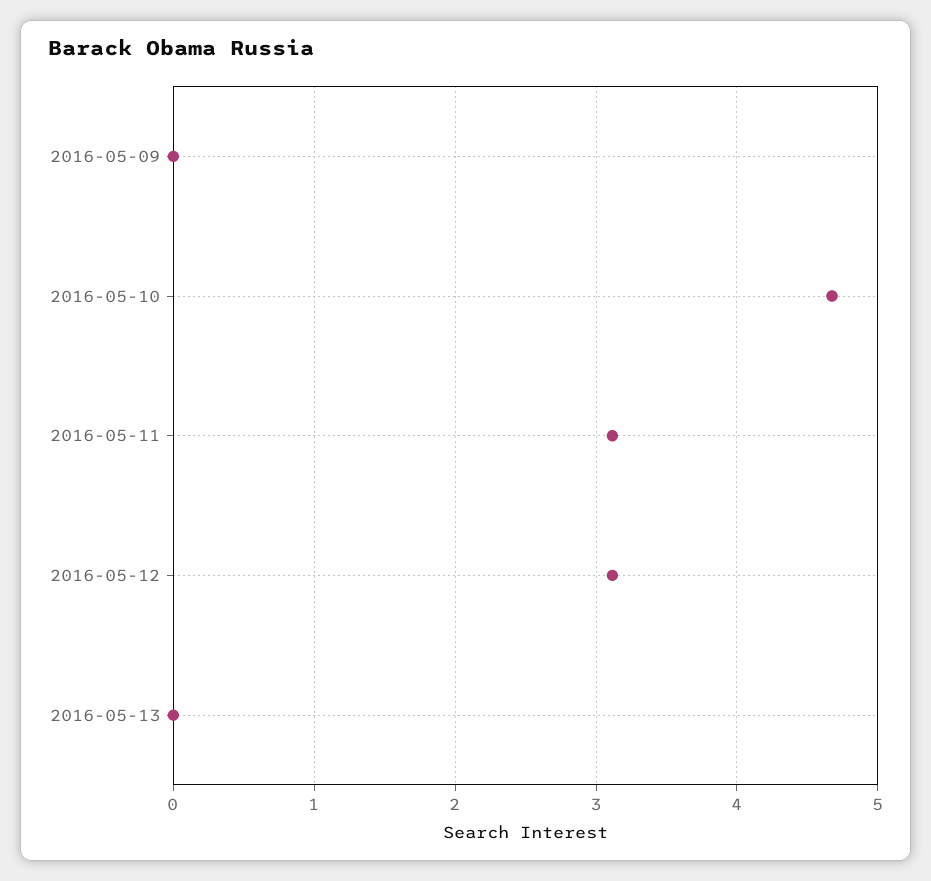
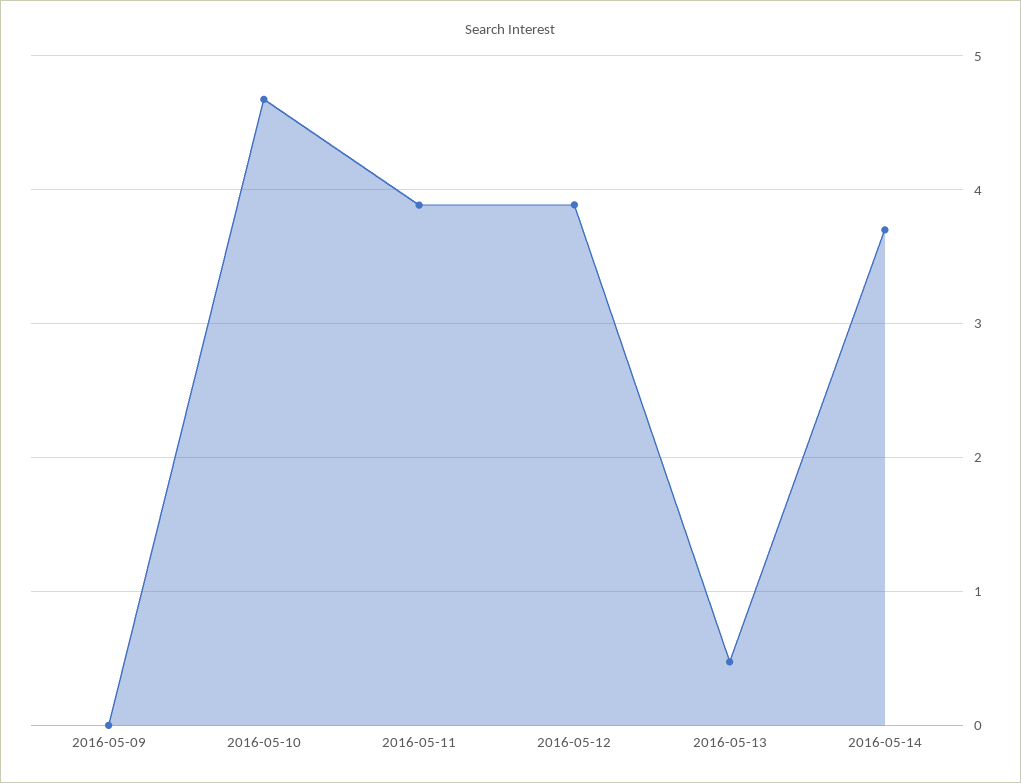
2016-05-11: 3.1 -> 3.9
2016-05-12: 3.1 -> 3.9
2016-05-13: 0 -> 0.5
2016-05-14: none -> 3.7

